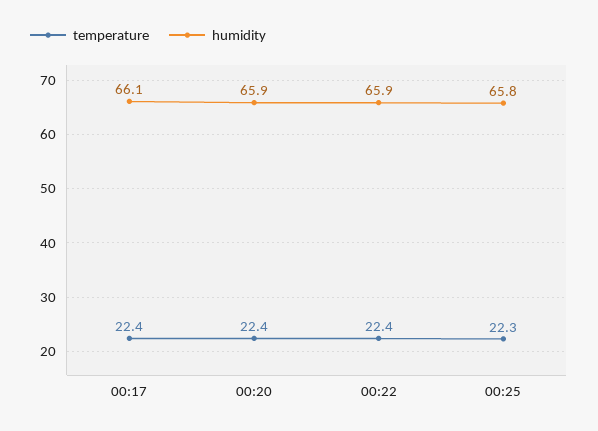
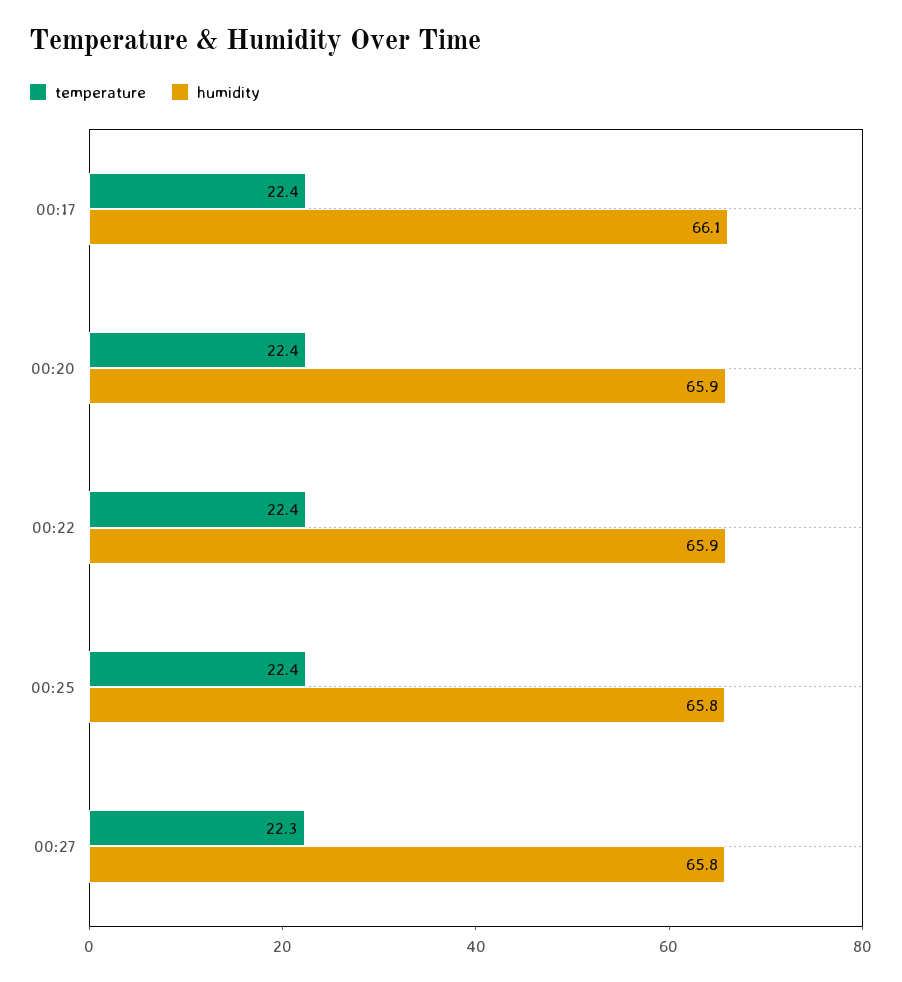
temperature, 00:25: 22.3 -> 22.4
temperature, 00:27: none -> 22.3
humidity, 00:27: none -> 65.8

